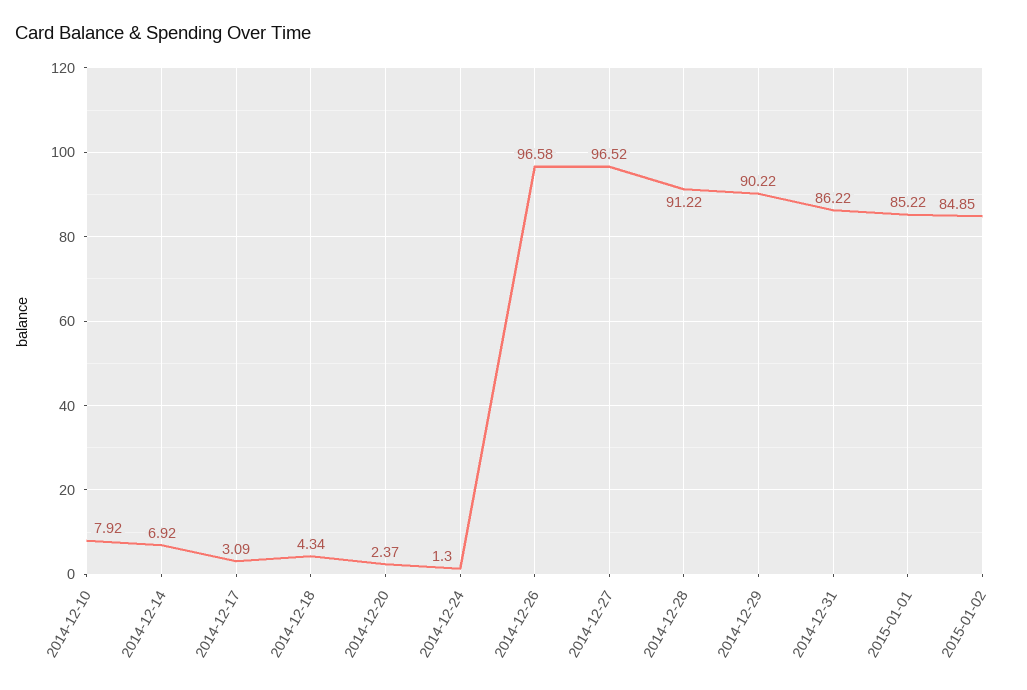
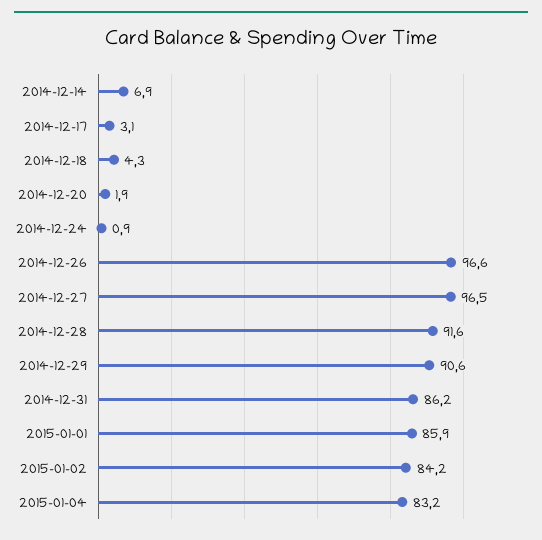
2014-12-10: 7.92 -> none
2014-12-20: 2.37 -> 1.9
2014-12-24: 1.3 -> 0.9
2014-12-28: 91.22 -> 91.6
2014-12-29: 90.22 -> 90.6
2015-01-01: 85.22 -> 85.9
2015-01-02: 84.85 -> 84.2
2015-01-04: none -> 83.2

